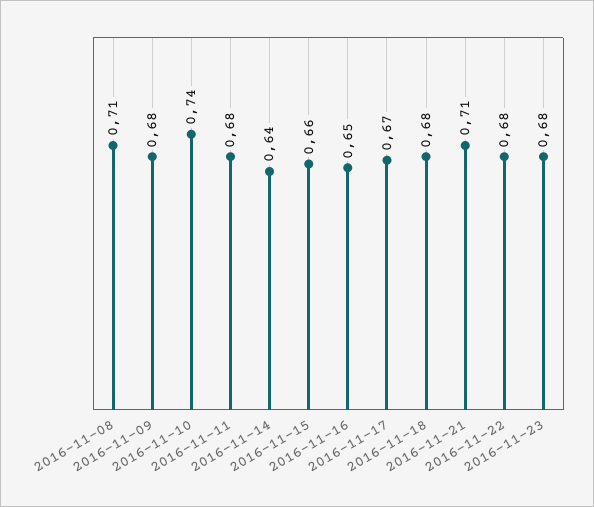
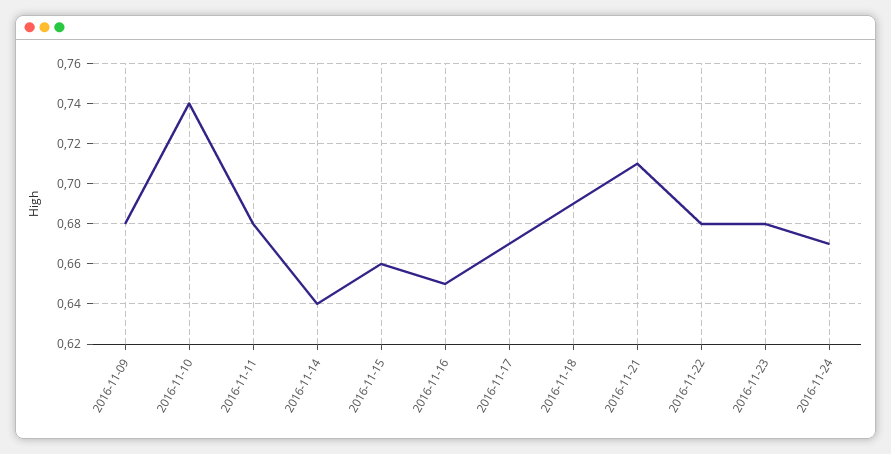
2016-11-08: 0.71 -> none
2016-11-18: 0.68 -> 0.69
2016-11-24: none -> 0.67

